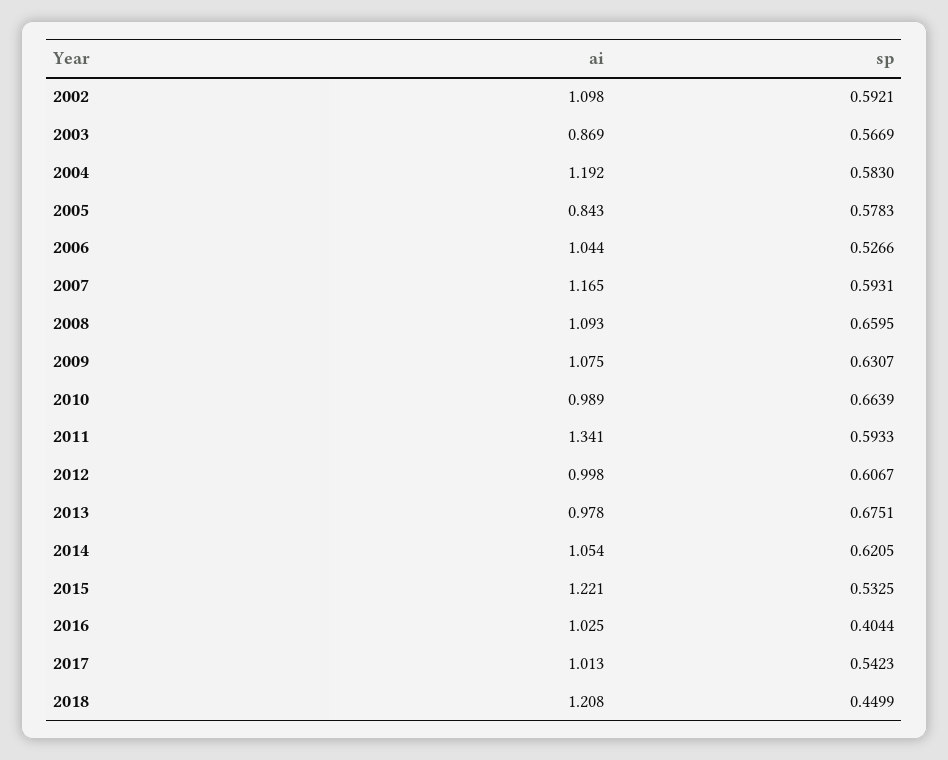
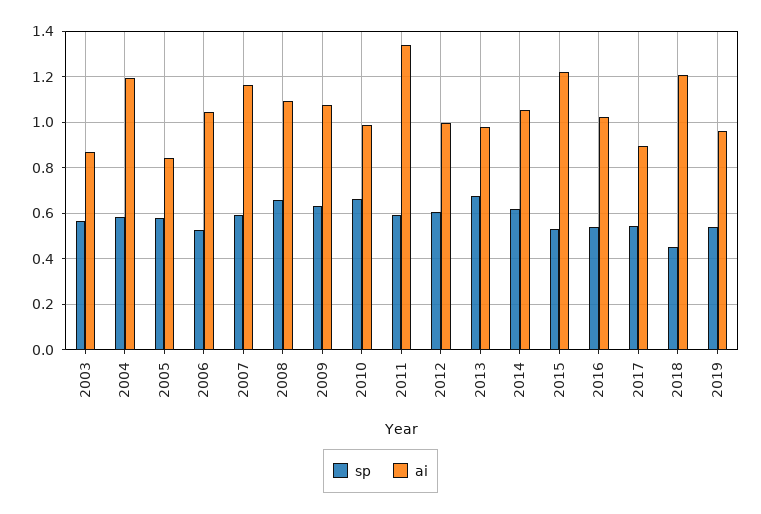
ai, 2002: 1.098 -> none
sp, 2002: 0.5921 -> none
sp, 2016: 0.4044 -> 0.55
ai, 2017: 1.013 -> 0.9
sp, 2019: none -> 0.55
ai, 2019: none -> 0.95

